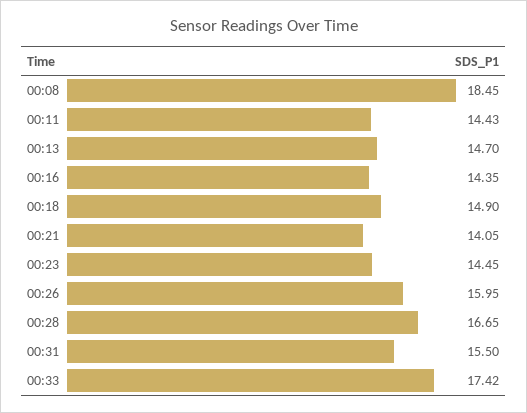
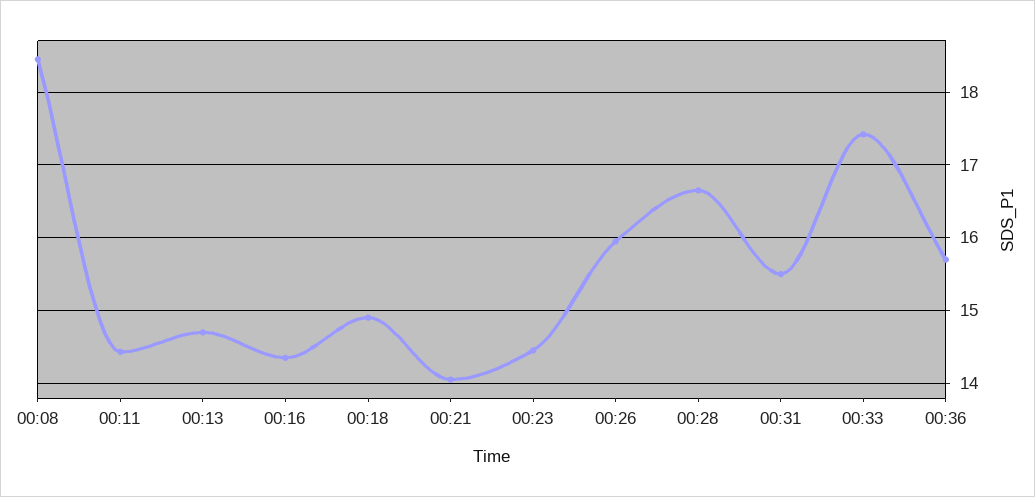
00:36: none -> 15.7

